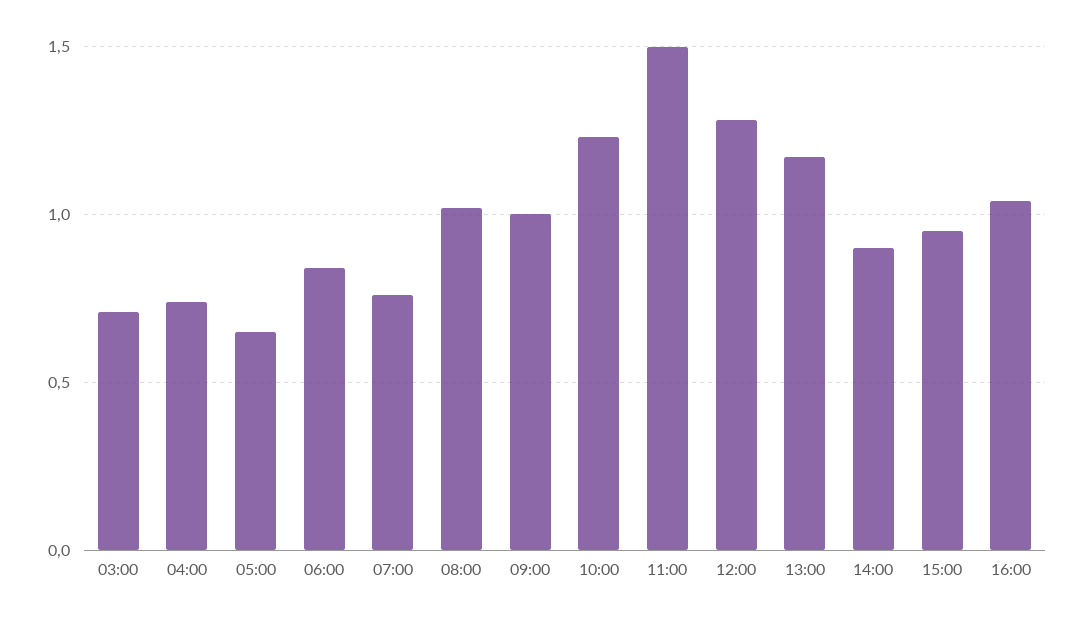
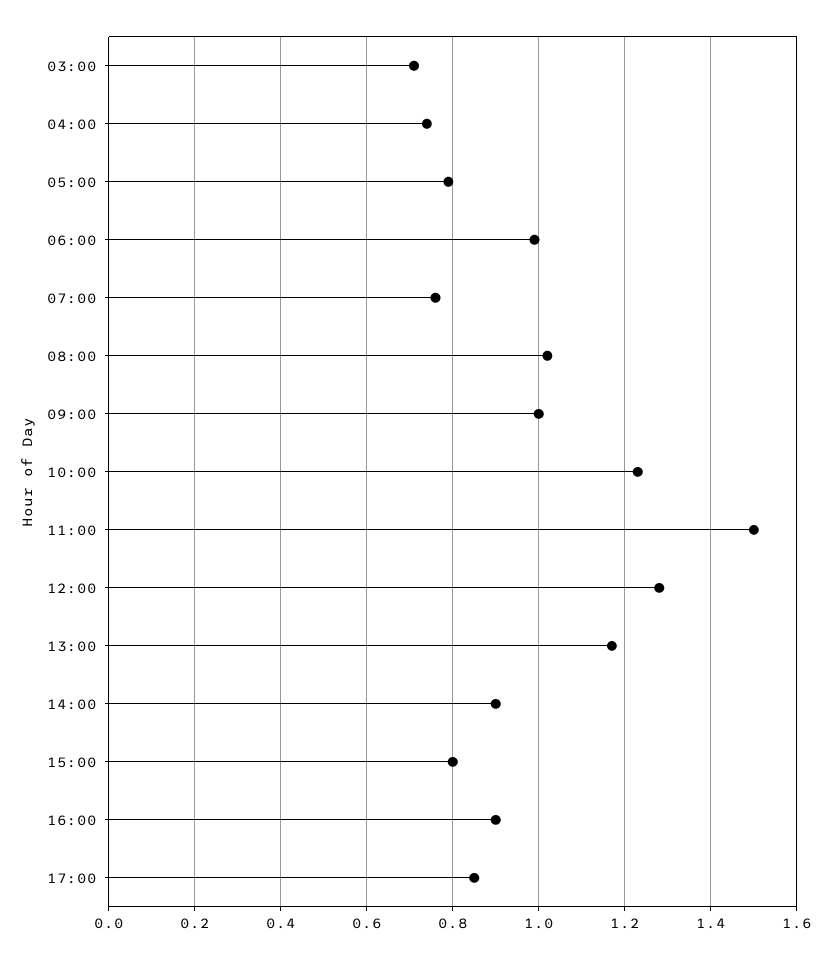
05:00: 0.65 -> 0.8
06:00: 0.85 -> 1
15:00: 0.95 -> 0.8
16:00: 1.05 -> 0.9
17:00: none -> 0.85

